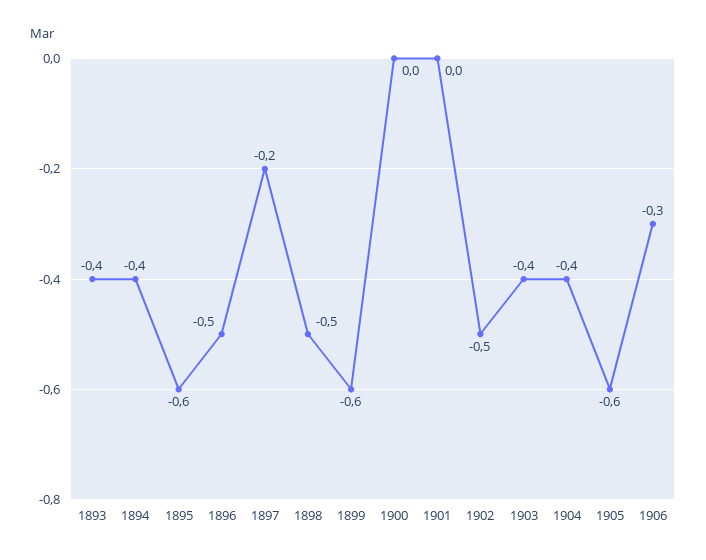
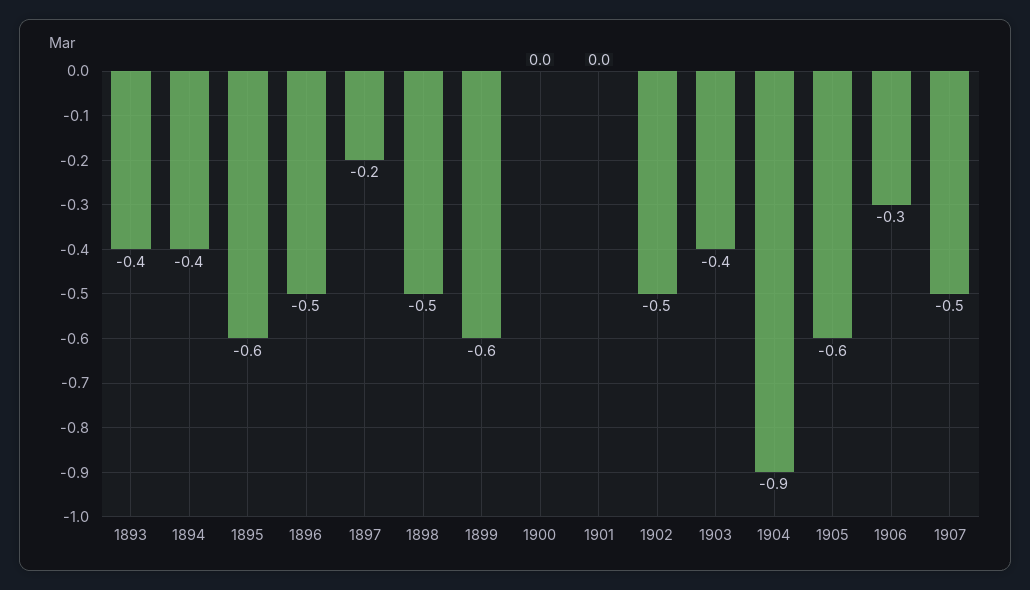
1904: -0.4 -> -0.9
1907: none -> -0.5

